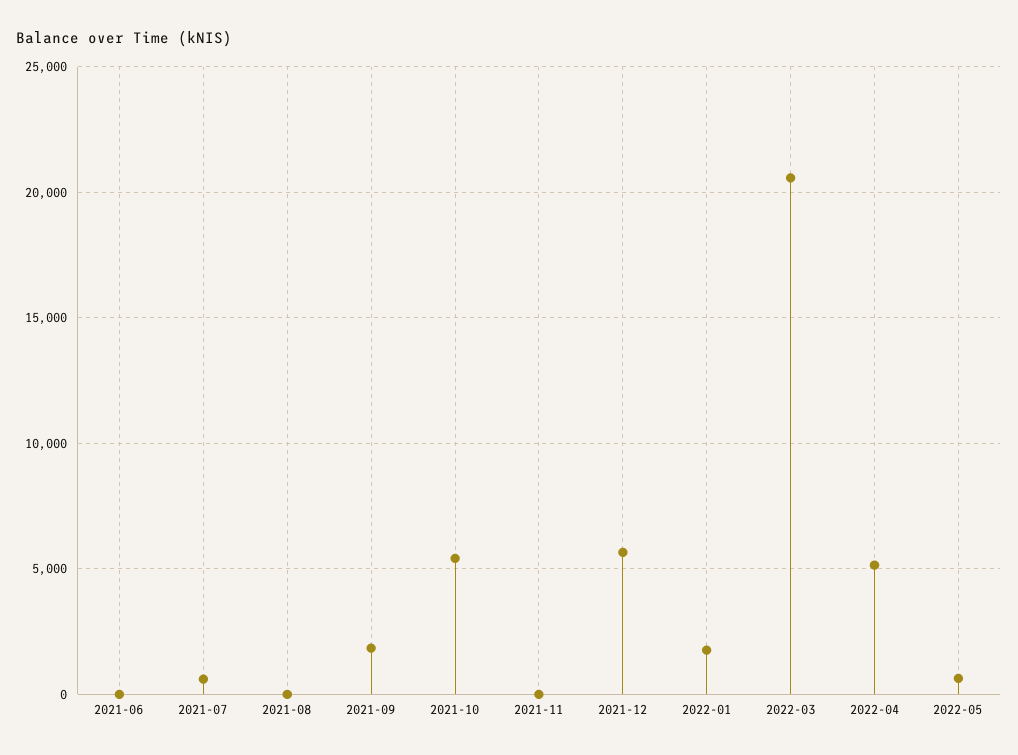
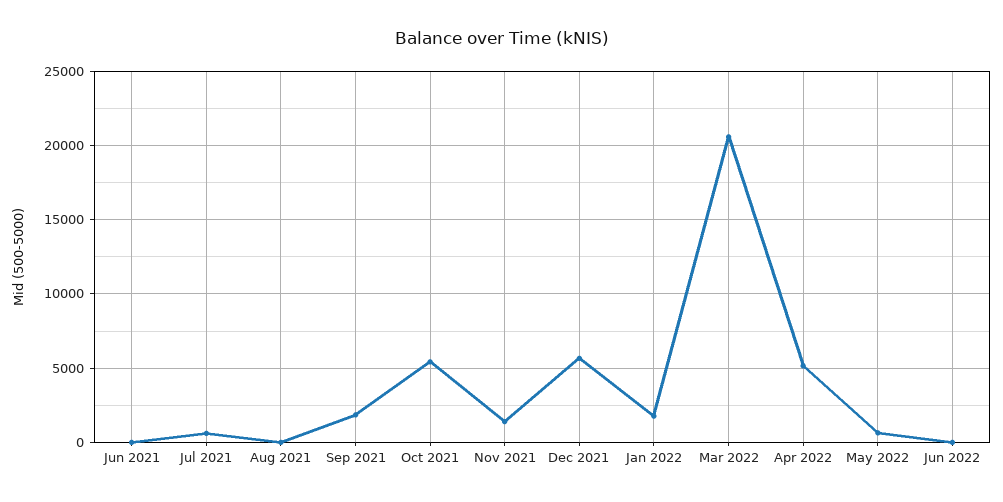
2021-11: 0 -> 1500
Jun 2022: none -> 0

